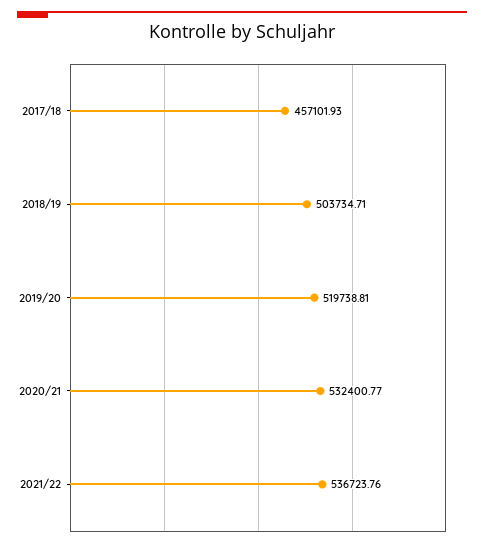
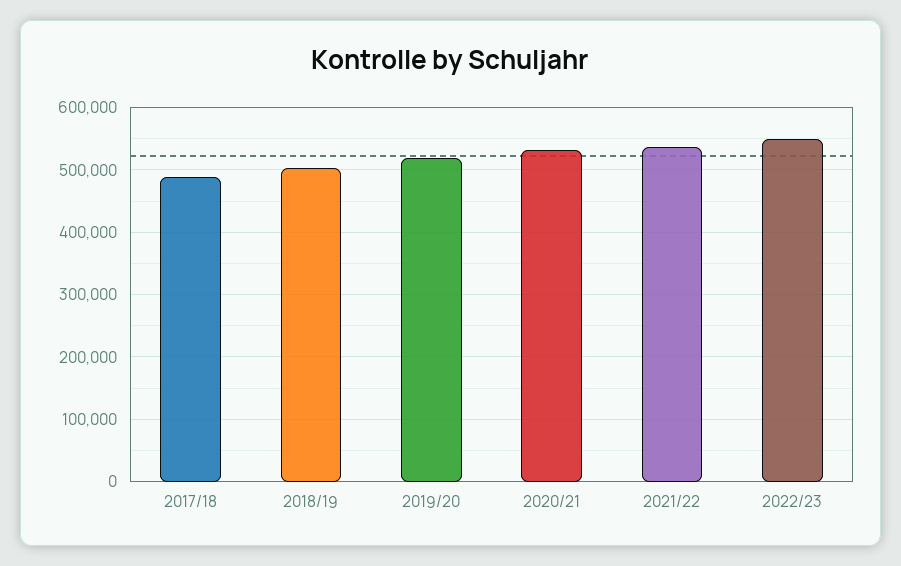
2017/18: 457101.93 -> 490000
2022/23: none -> 550000

